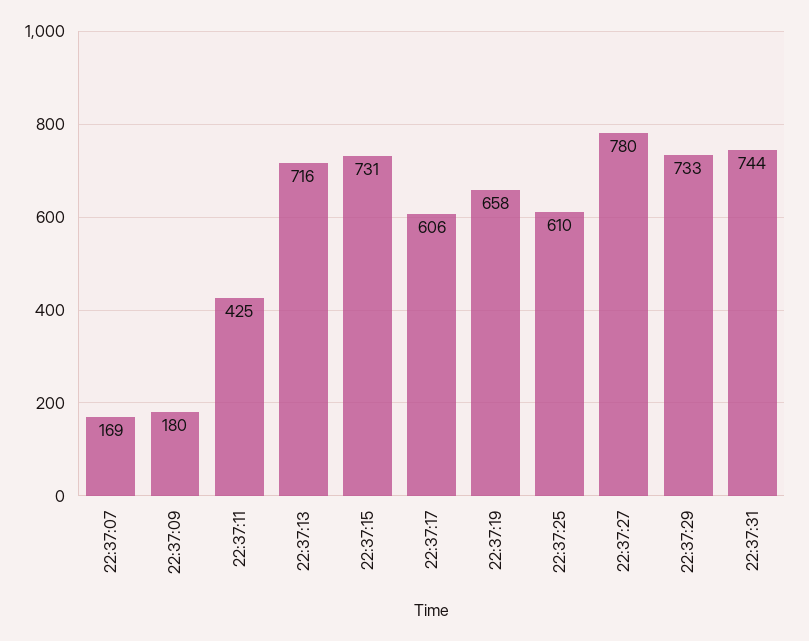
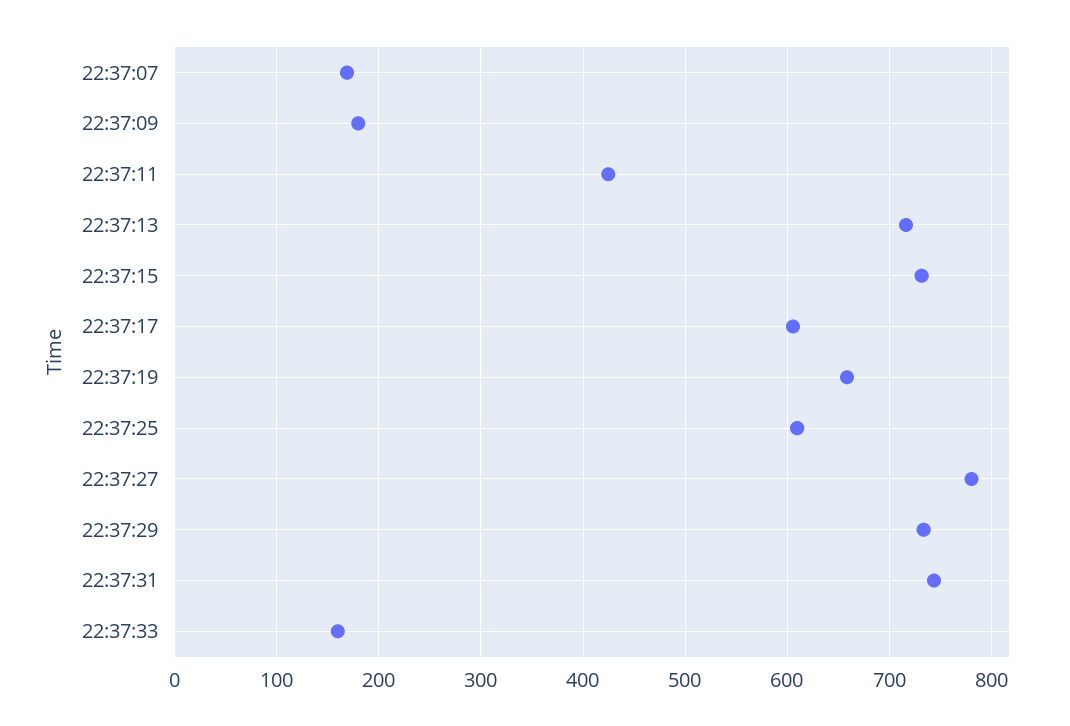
22:37:33: none -> 160

